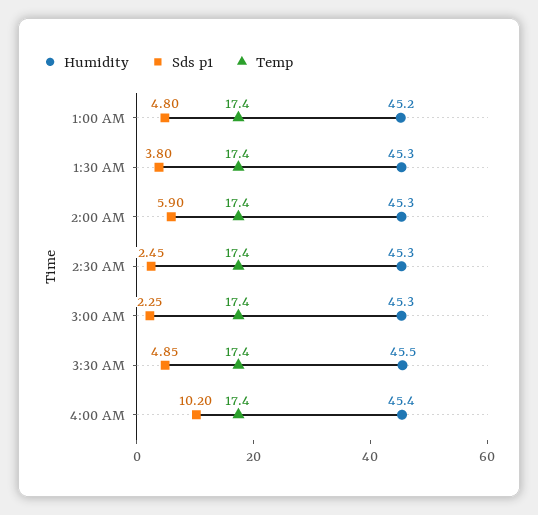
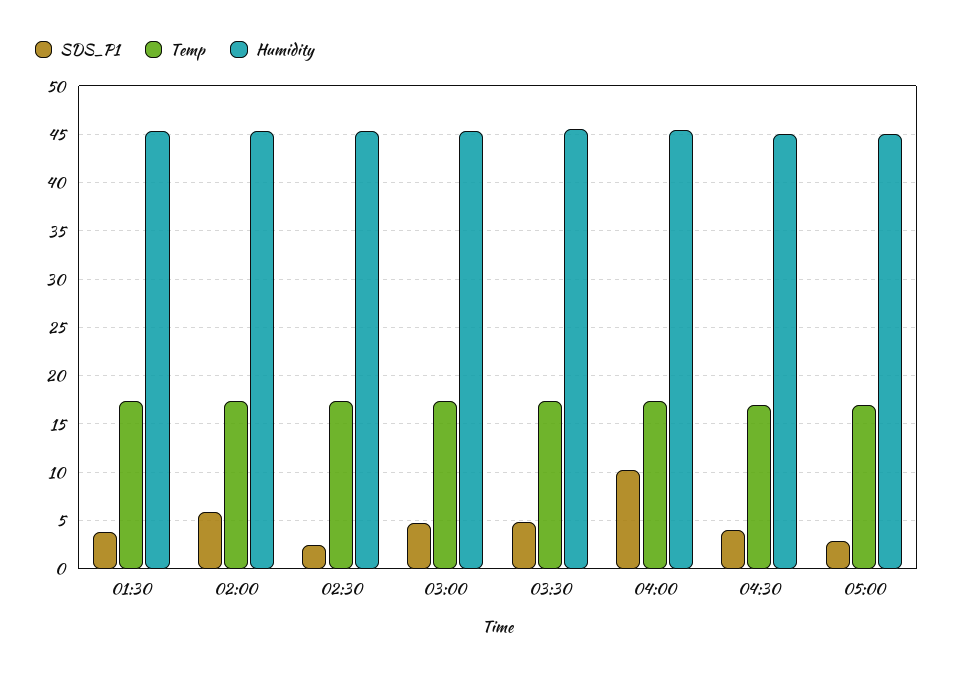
Humidity, 1:00 AM: 45.2 -> none
Sds p1, 1:00 AM: 4.8 -> none
Temp, 1:00 AM: 17.4 -> none
Sds p1, 3:00 AM: 2.25 -> 5
Sds p1, 04:30: none -> 4
Temp, 04:30: none -> 17
Humidity, 04:30: none -> 45
Sds p1, 05:00: none -> 3
Temp, 05:00: none -> 17
Humidity, 05:00: none -> 45

